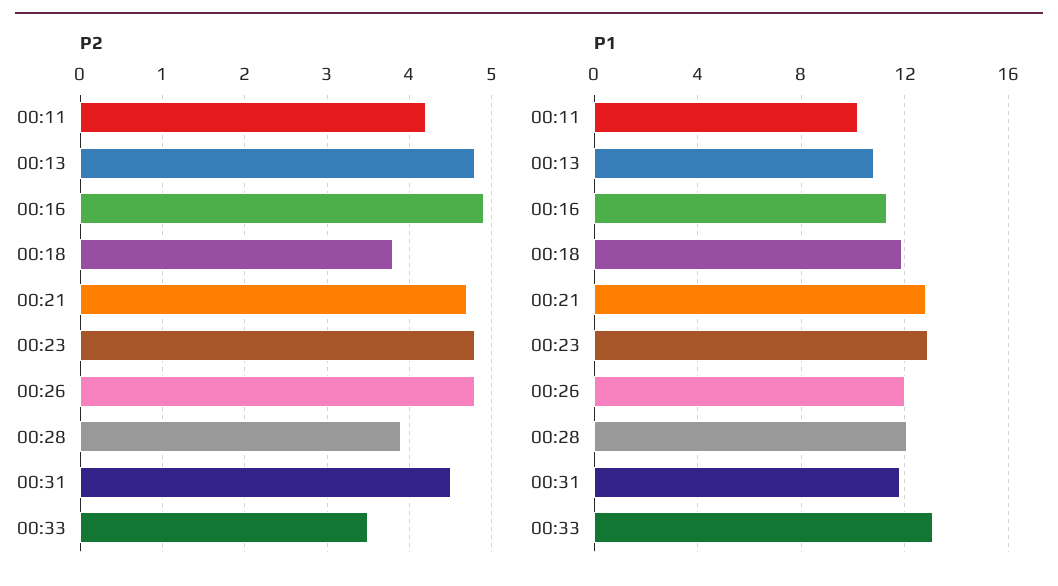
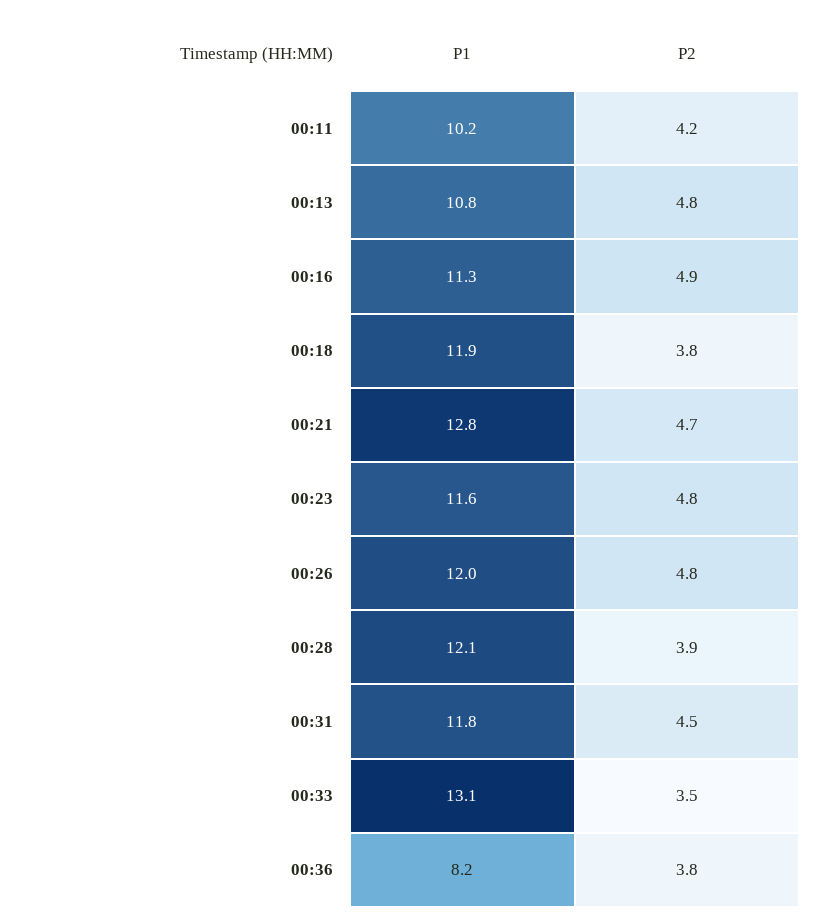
P1, 00:23: 13 -> 11.6
P1, 00:36: none -> 8.2
P2, 00:36: none -> 3.8

